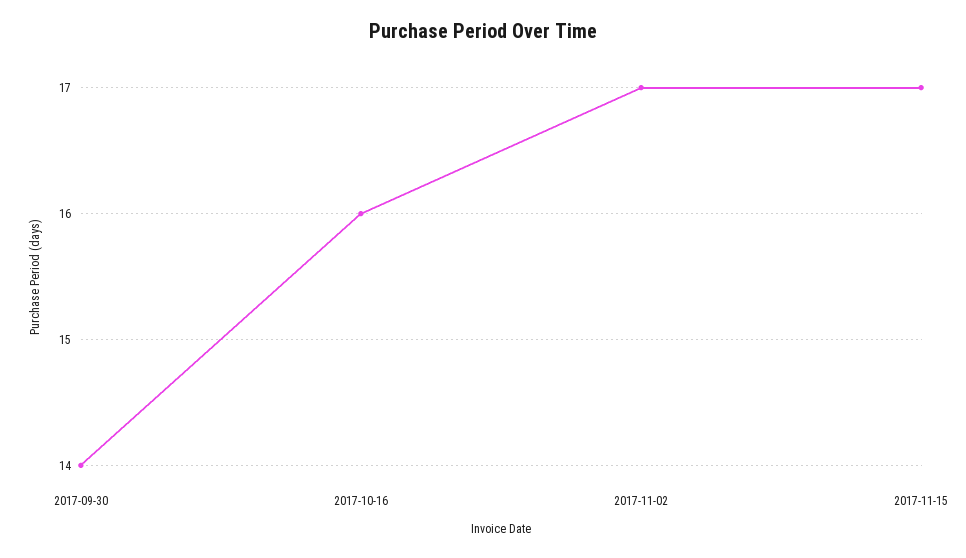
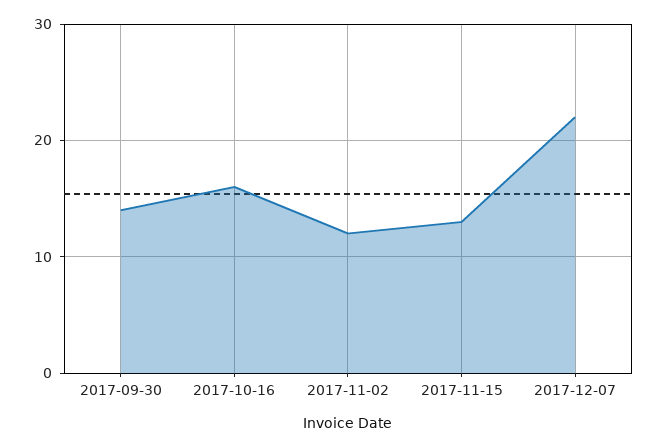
2017-11-02: 17 -> 12
2017-11-15: 17 -> 13
2017-12-07: none -> 22

